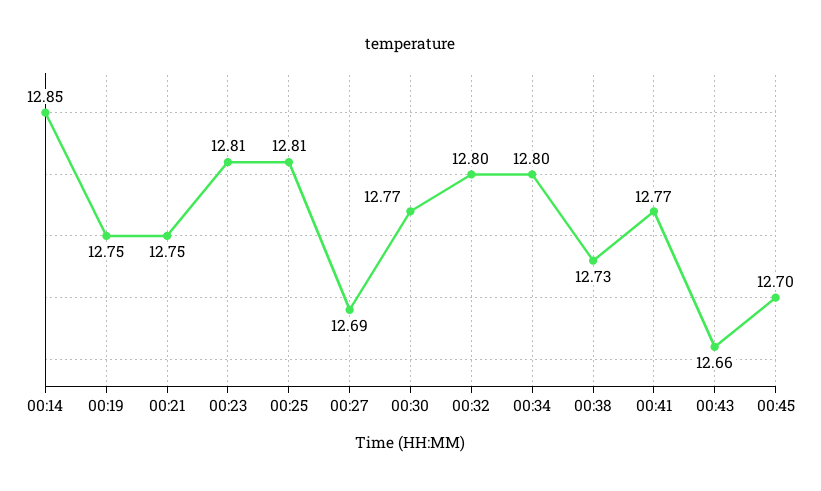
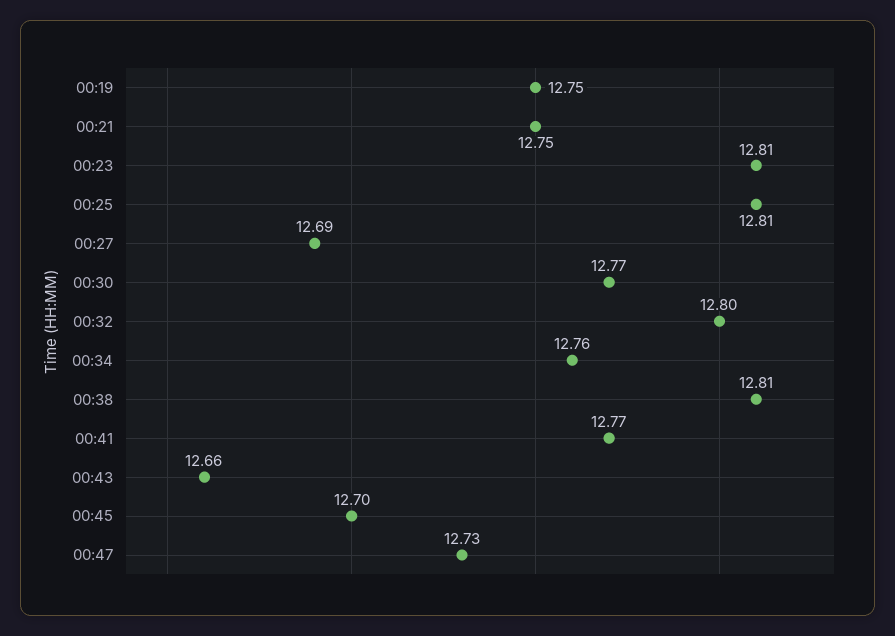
00:14: 12.85 -> none
00:34: 12.8 -> 12.76
00:38: 12.73 -> 12.81
00:47: none -> 12.73

